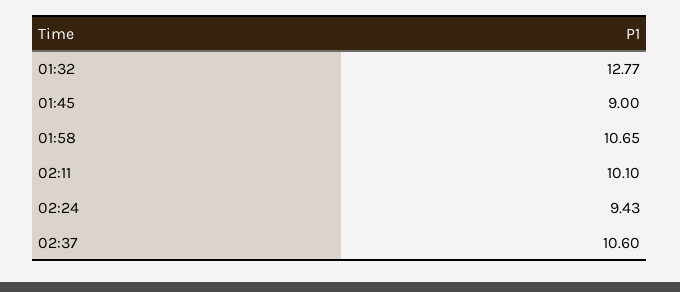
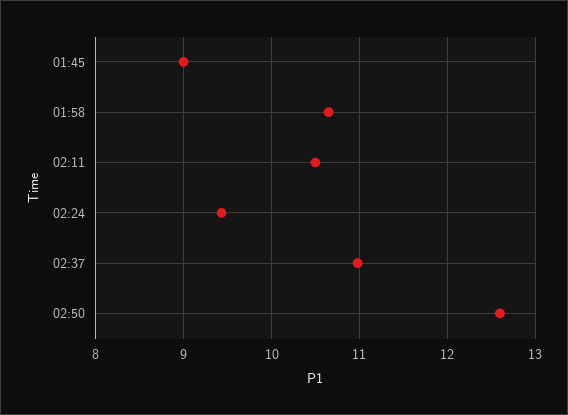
01:32: 12.77 -> none
02:11: 10.1 -> 10.5
02:37: 10.6 -> 11
02:50: none -> 12.6

